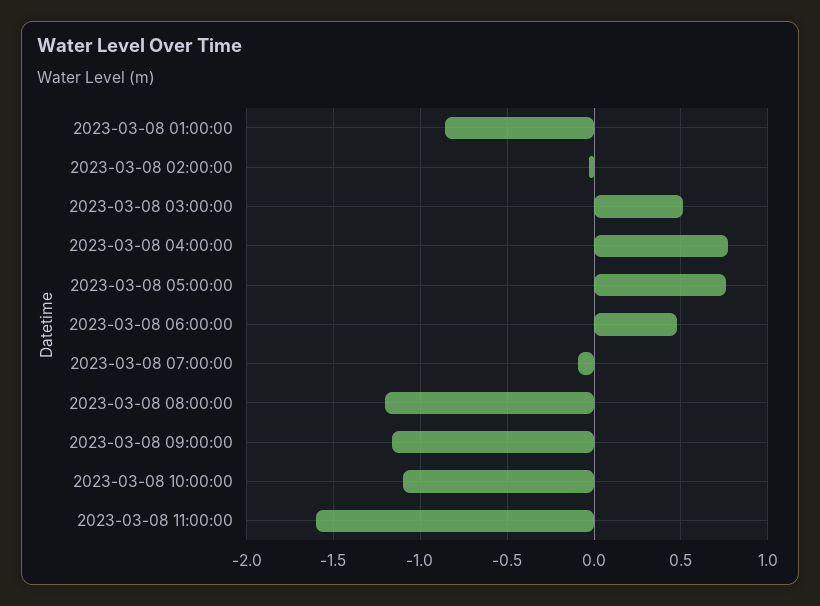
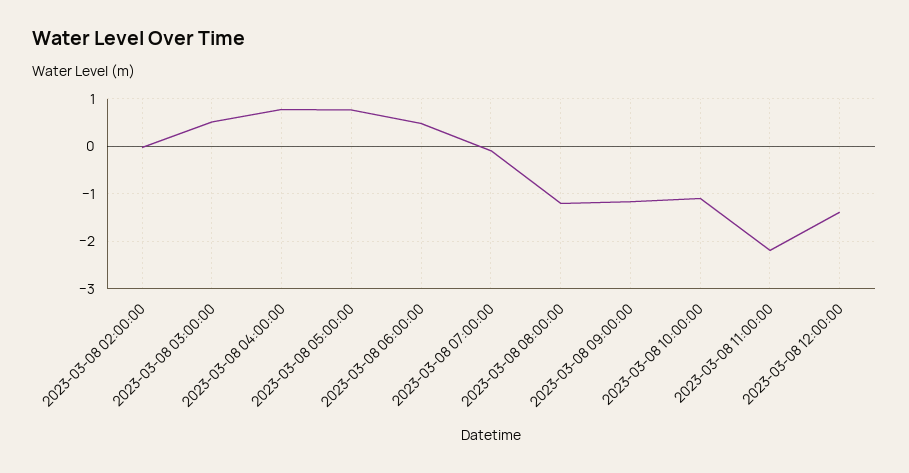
2023-03-08 01:00:00: -0.85 -> none
2023-03-08 11:00:00: -1.6 -> -2.2
2023-03-08 12:00:00: none -> -1.4

